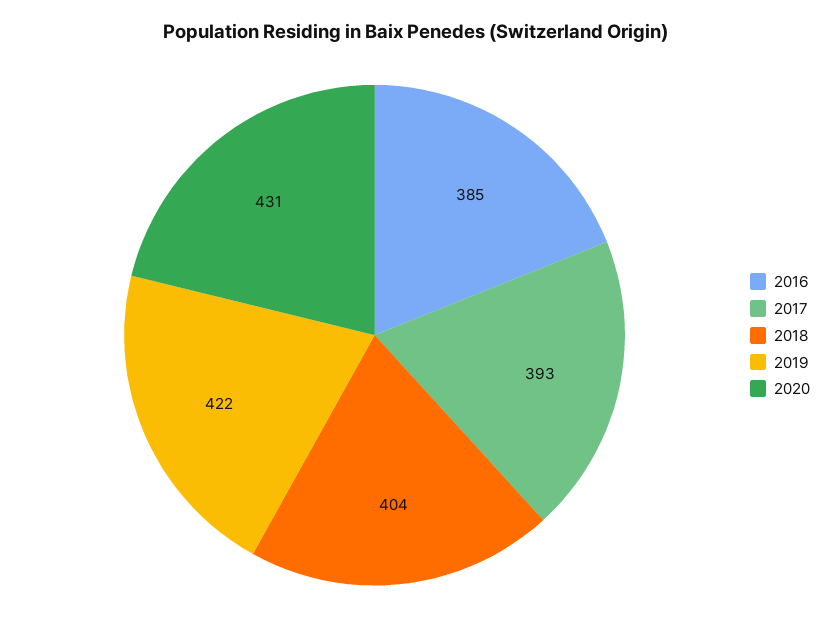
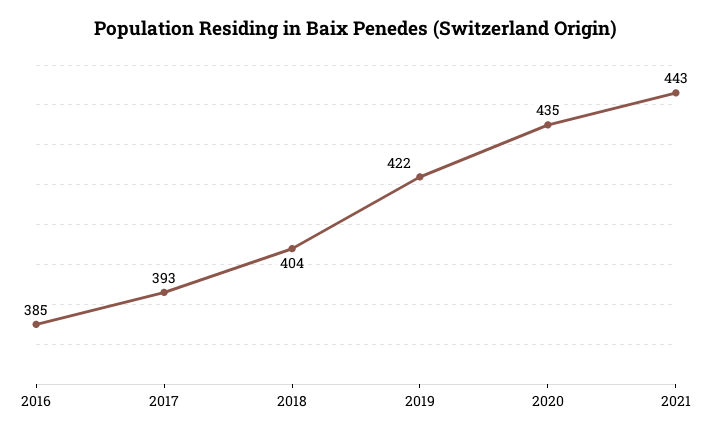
2020: 431 -> 435
2021: none -> 443

